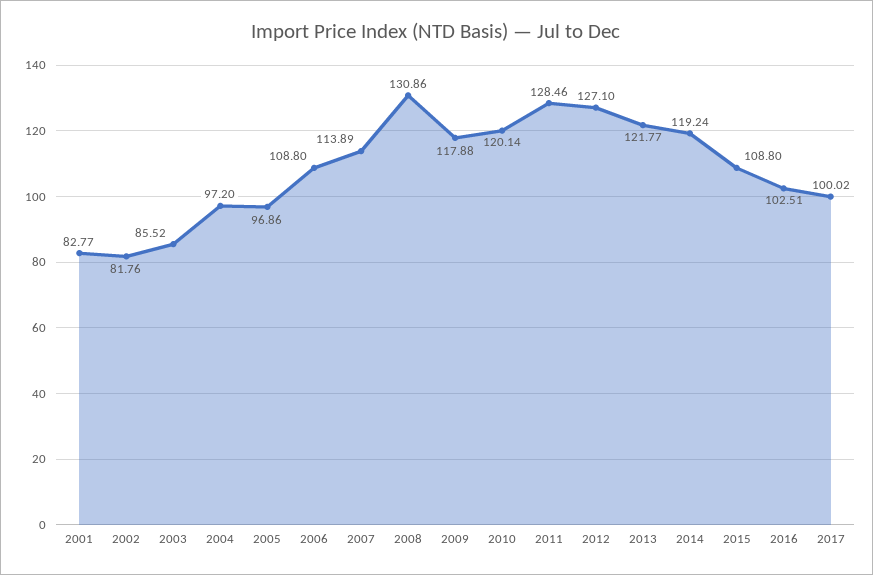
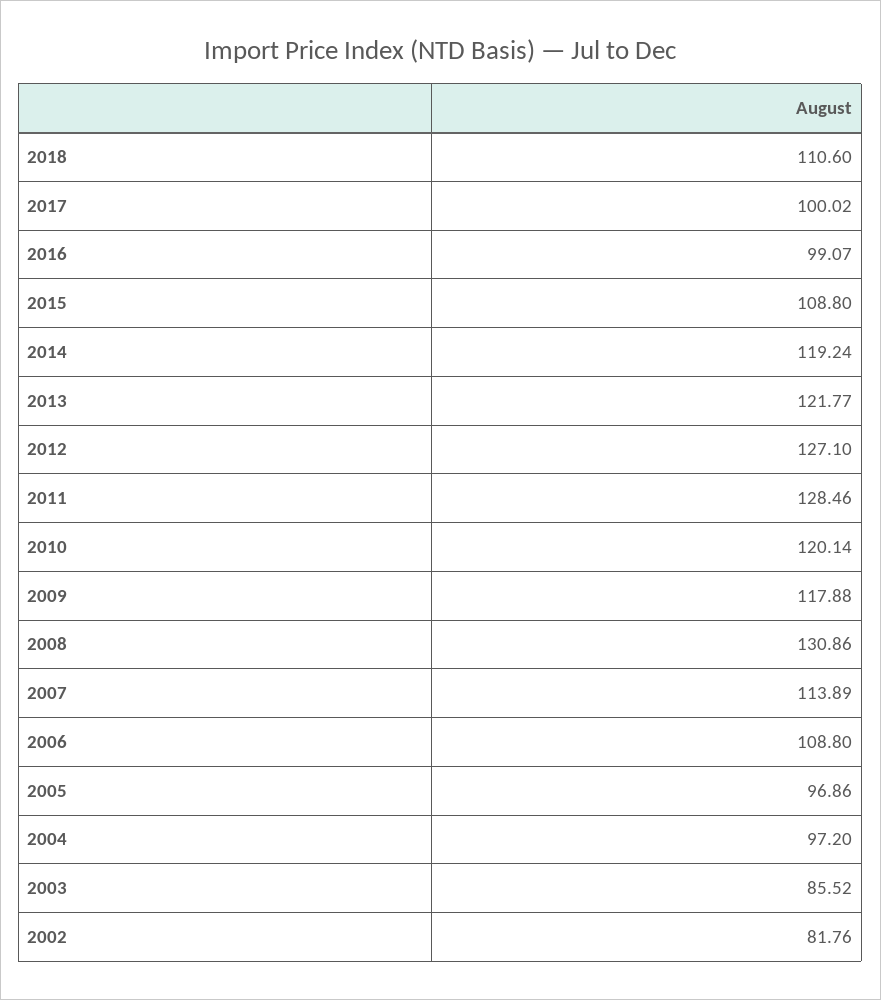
2001: 82.77 -> none
2016: 102.51 -> 99.07
2018: none -> 110.6

